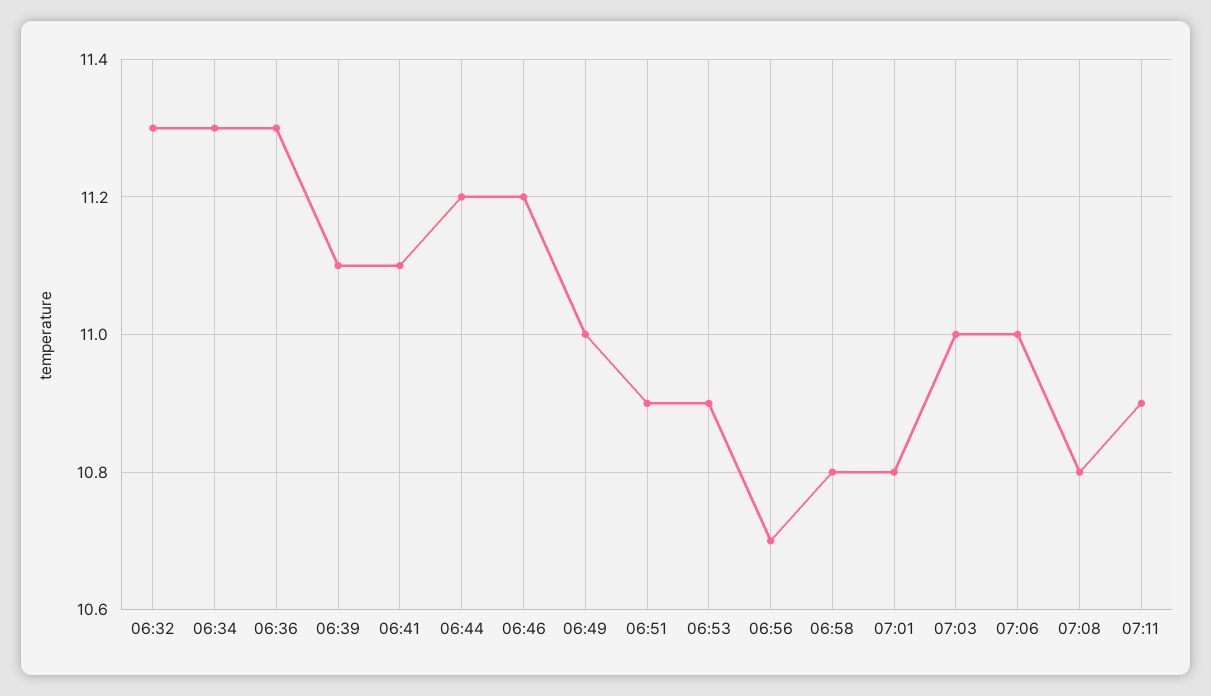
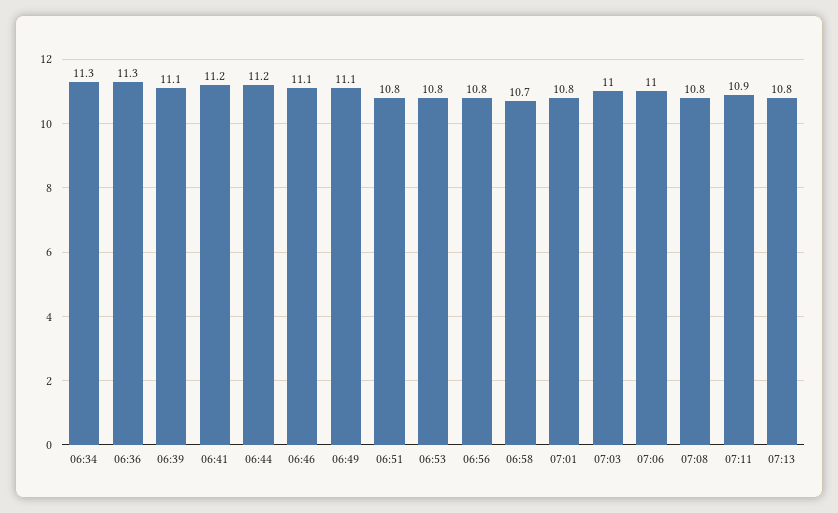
06:32: 11.3 -> none
06:41: 11.1 -> 11.2
06:46: 11.2 -> 11.1
06:49: 11 -> 11.1
06:51: 10.9 -> 10.8
06:53: 10.9 -> 10.8
06:56: 10.7 -> 10.8
06:58: 10.8 -> 10.7
07:13: none -> 10.8

